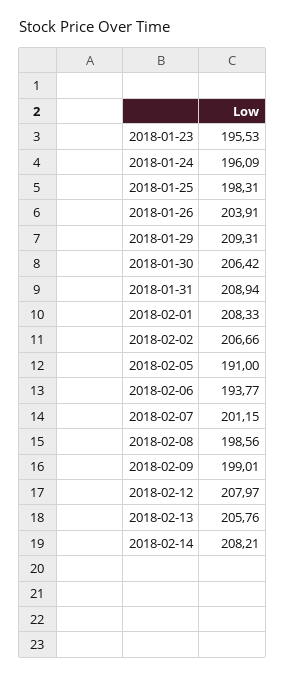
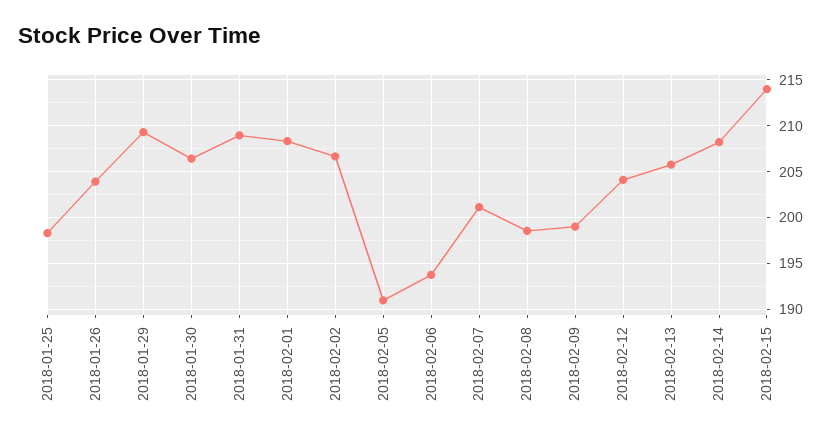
2018-01-23: 195.53 -> none
2018-01-24: 196.09 -> none
2018-02-12: 207.97 -> 204
2018-02-15: none -> 214

